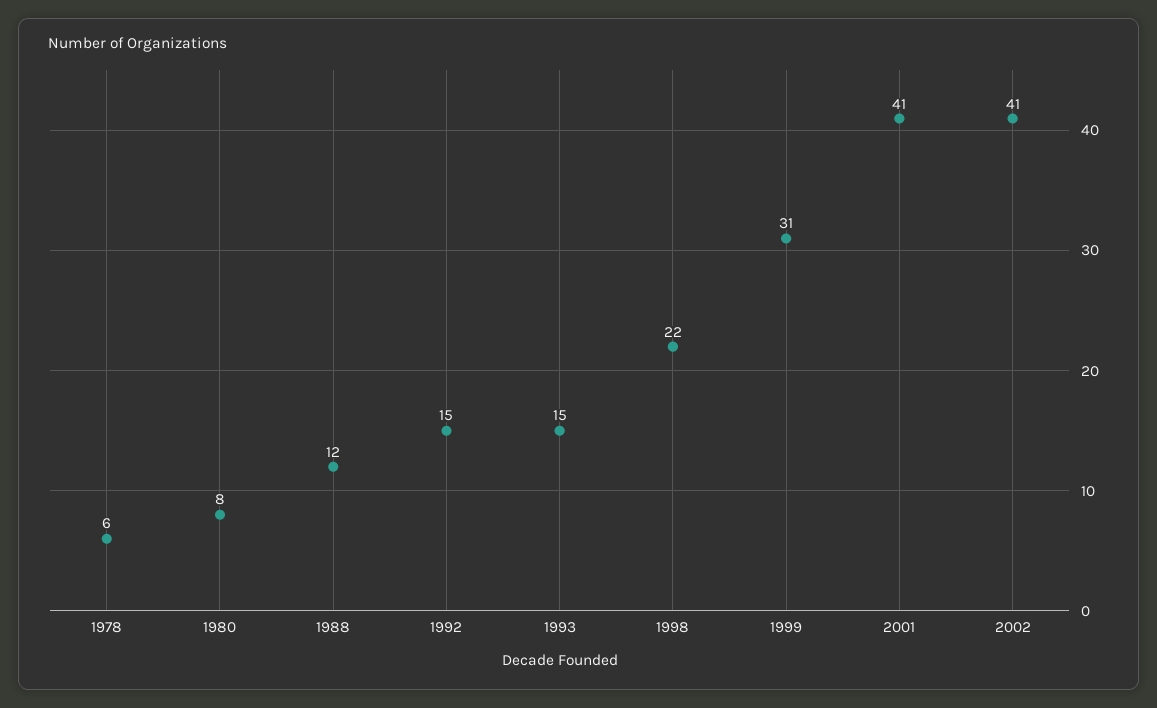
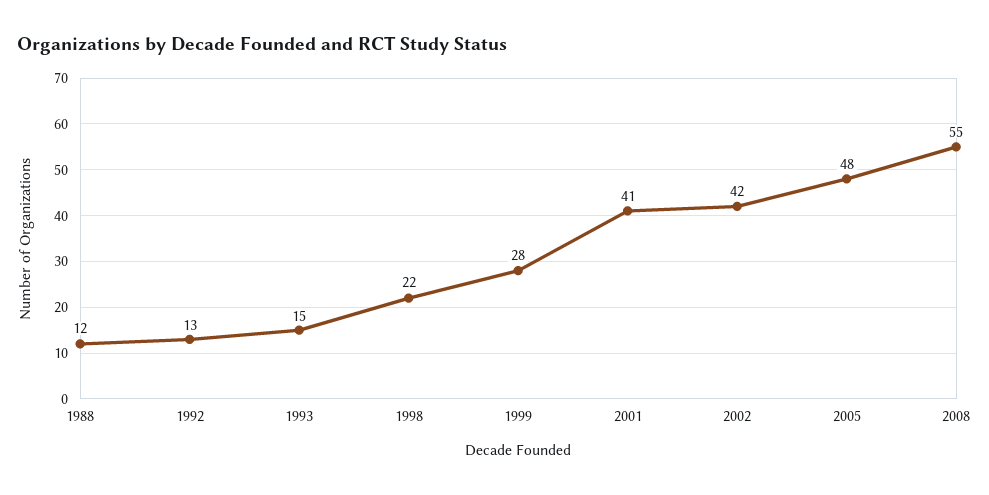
1978: 6 -> none
1980: 8 -> none
1992: 15 -> 13
1999: 31 -> 28
2002: 41 -> 42
2005: none -> 48
2008: none -> 55

